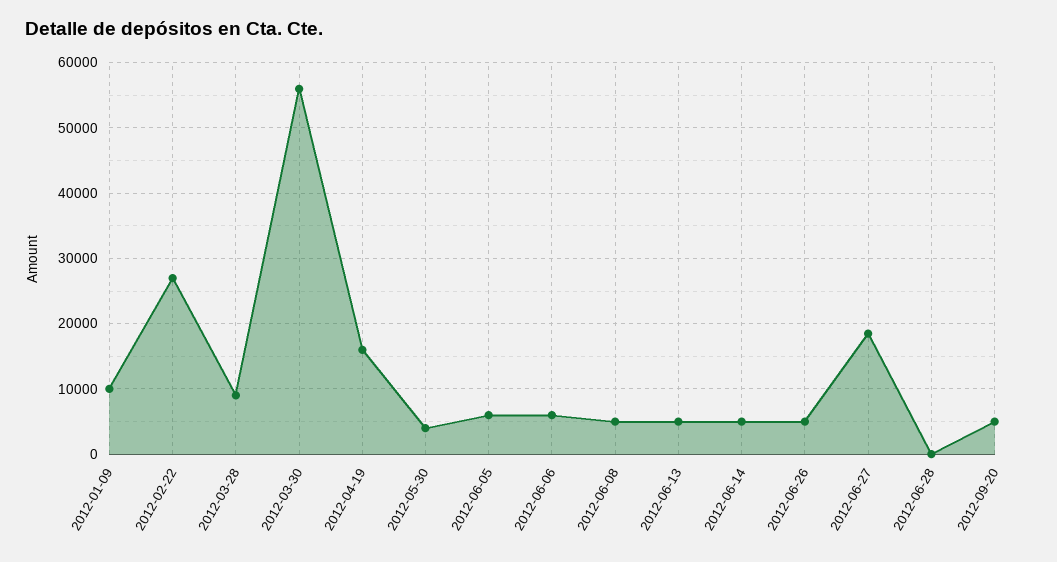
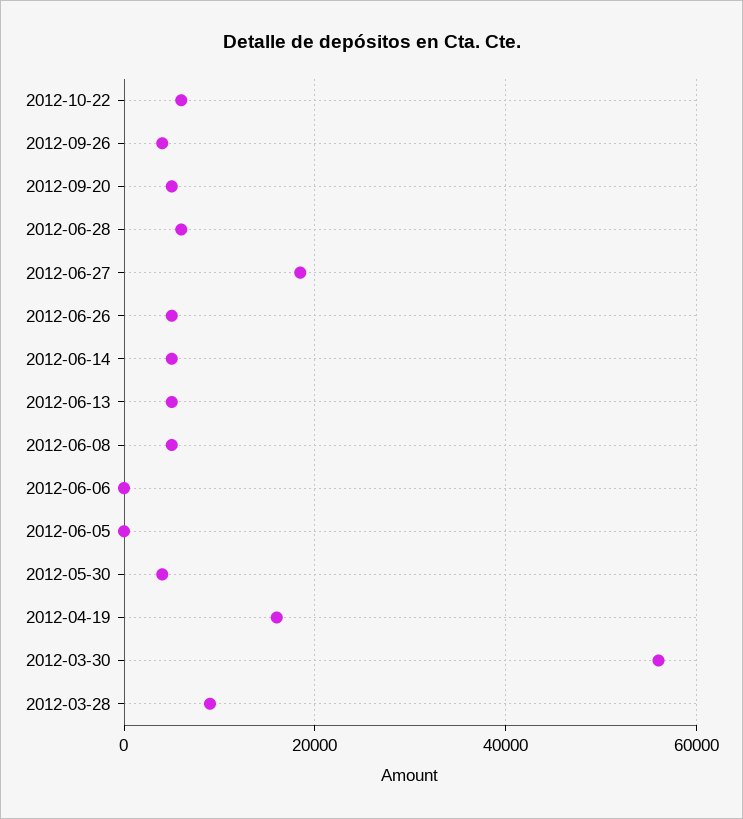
2012-01-09: 10000 -> none
2012-02-22: 27000 -> none
2012-06-05: 6000 -> 0
2012-06-06: 6000 -> 0
2012-06-28: 0 -> 6000
2012-10-22: none -> 6000
2012-09-26: none -> 4000

